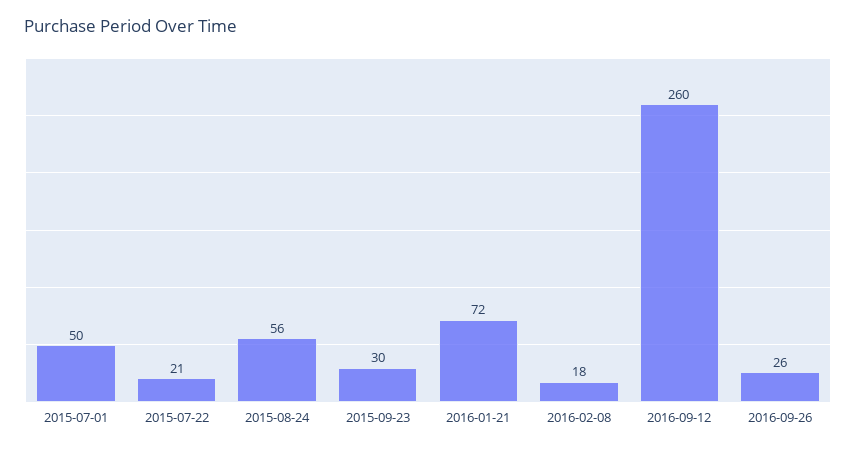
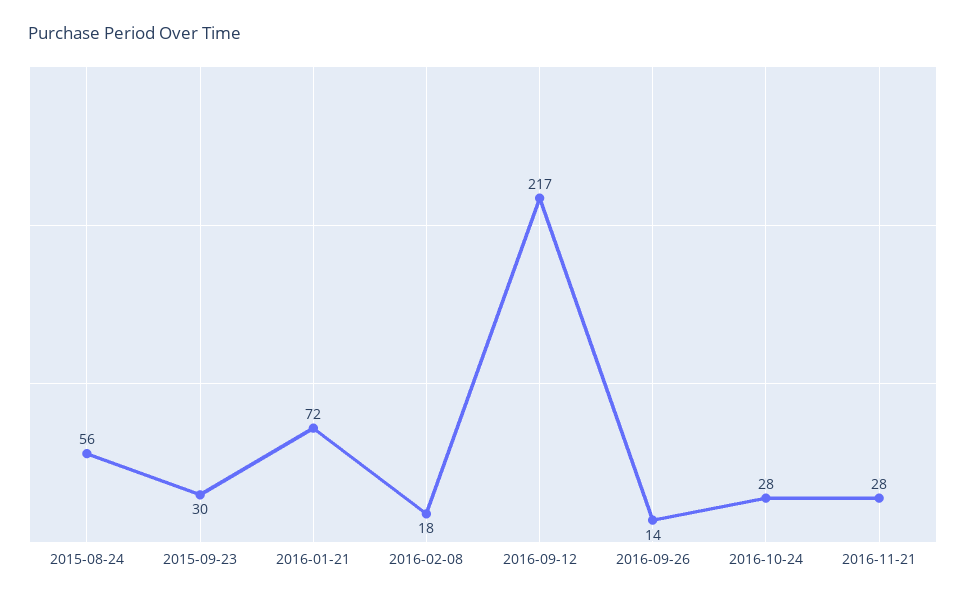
2015-07-01: 50 -> none
2015-07-22: 21 -> none
2016-09-12: 260 -> 217
2016-09-26: 26 -> 14
2016-10-24: none -> 28
2016-11-21: none -> 28

